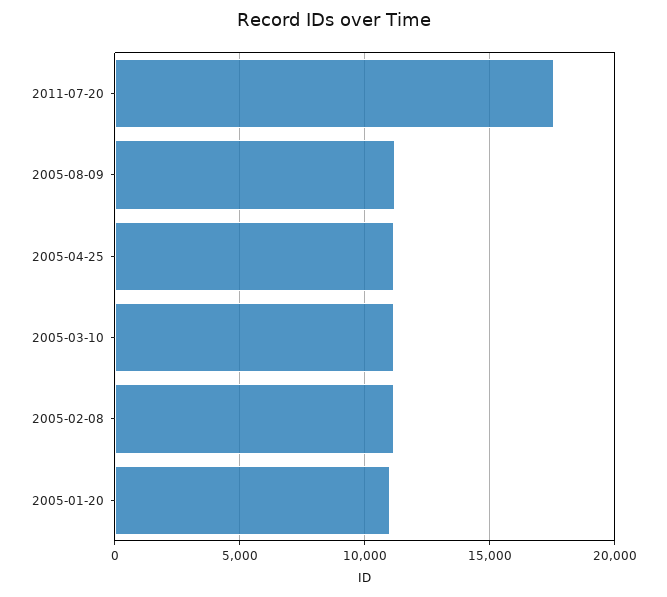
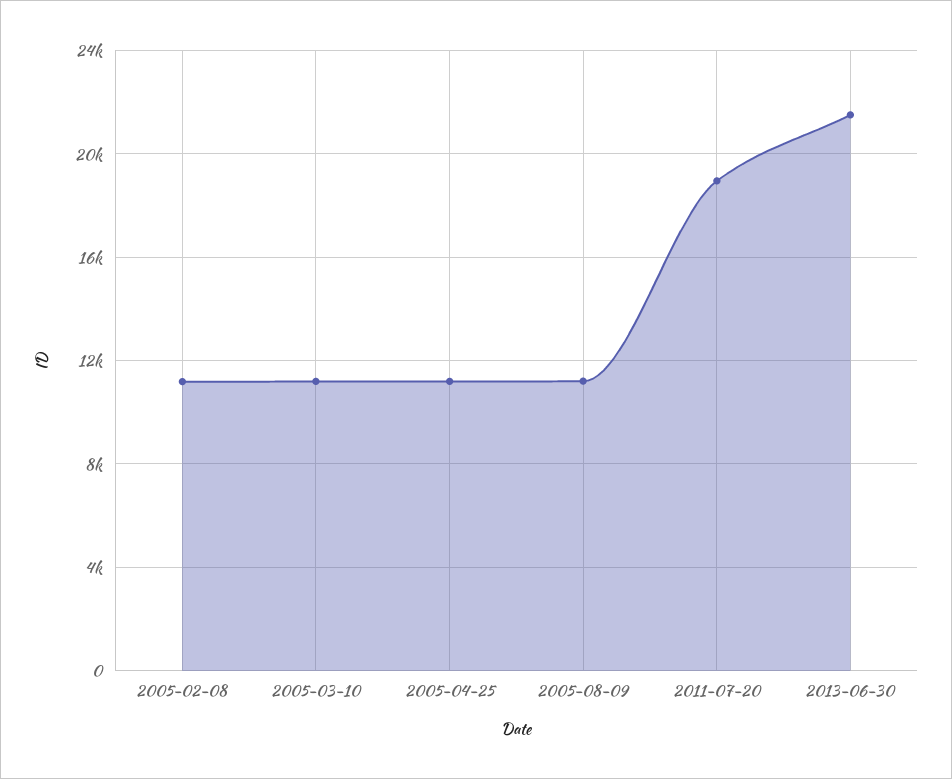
2011-07-20: 17500 -> 19000
2005-01-20: 11000 -> none
2013-06-30: none -> 21500

